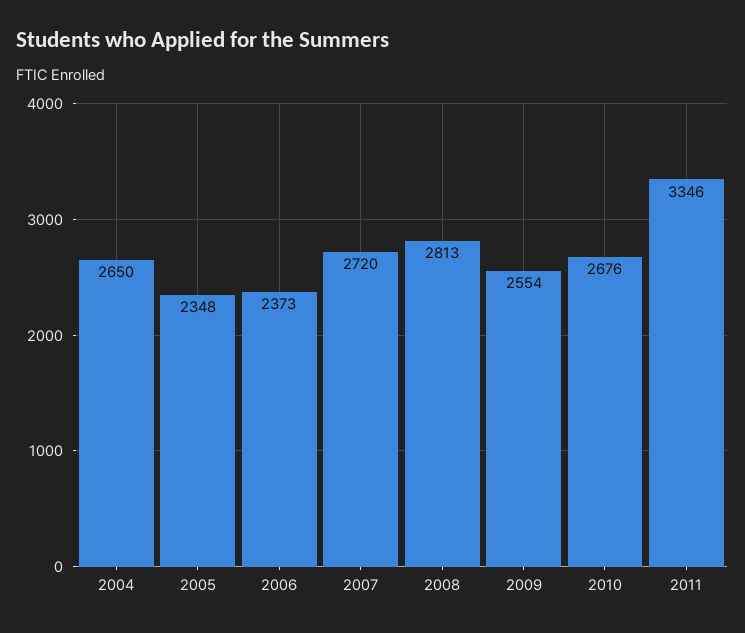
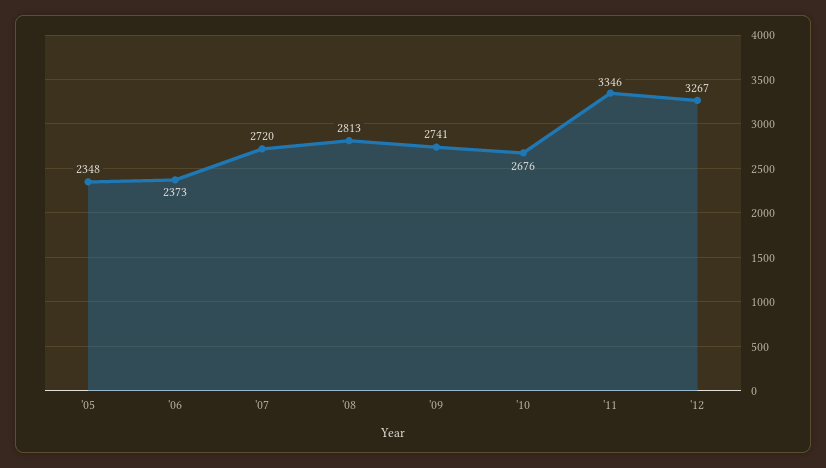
2004: 2650 -> none
2009: 2554 -> 2741
'12: none -> 3267

